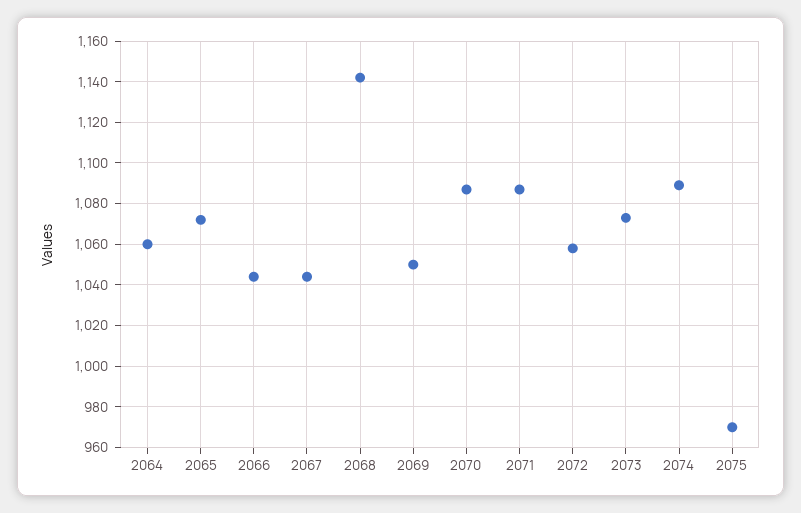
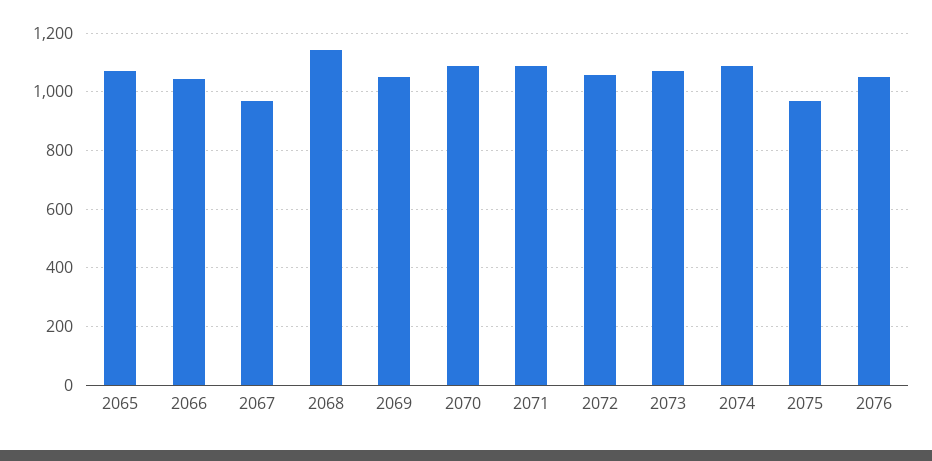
2064: 1060 -> none
2067: 1045 -> 975
2076: none -> 1050

